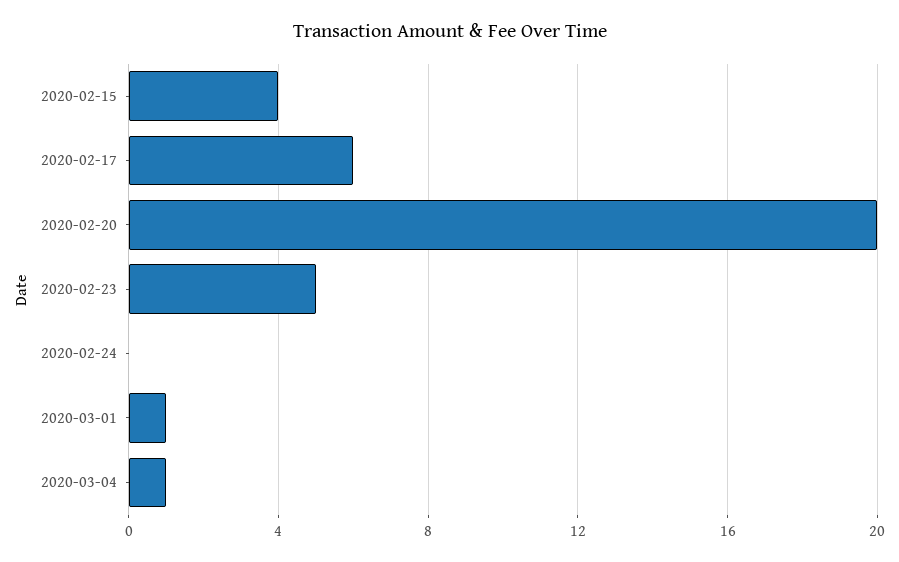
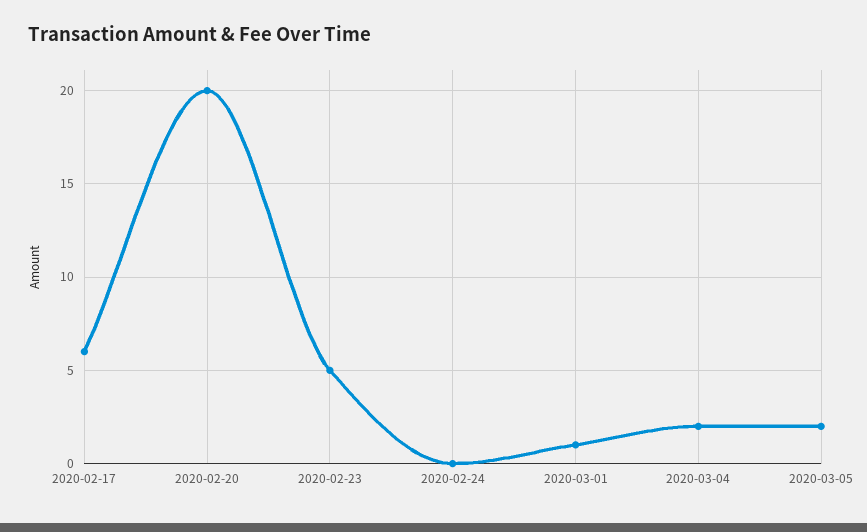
2020-02-15: 4 -> none
2020-03-04: 1 -> 2
2020-03-05: none -> 2

